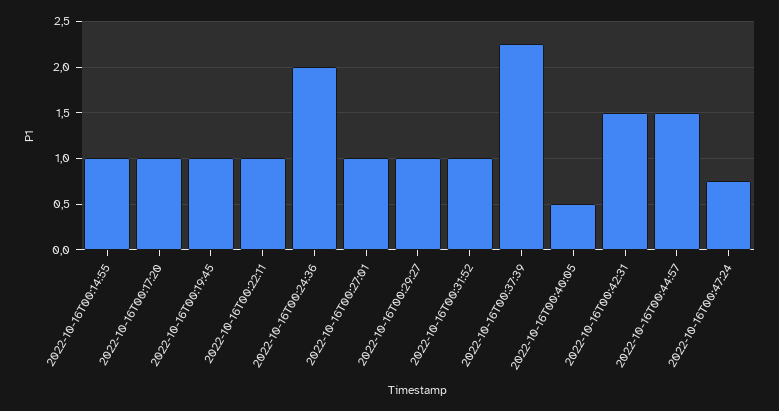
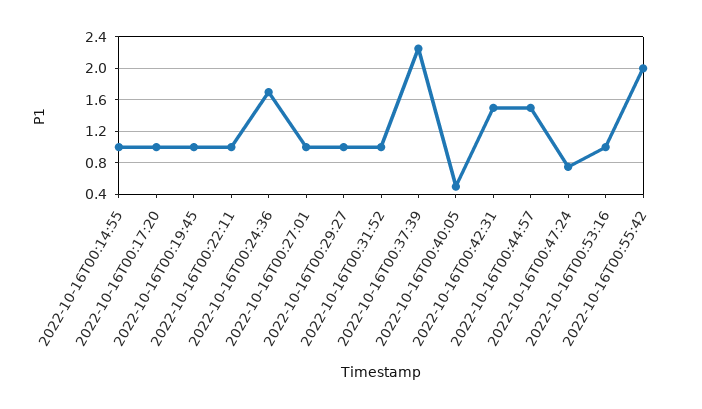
2022-10-16T00:24:36: 2 -> 1.7
2022-10-16T00:53:16: none -> 1
2022-10-16T00:55:42: none -> 2

